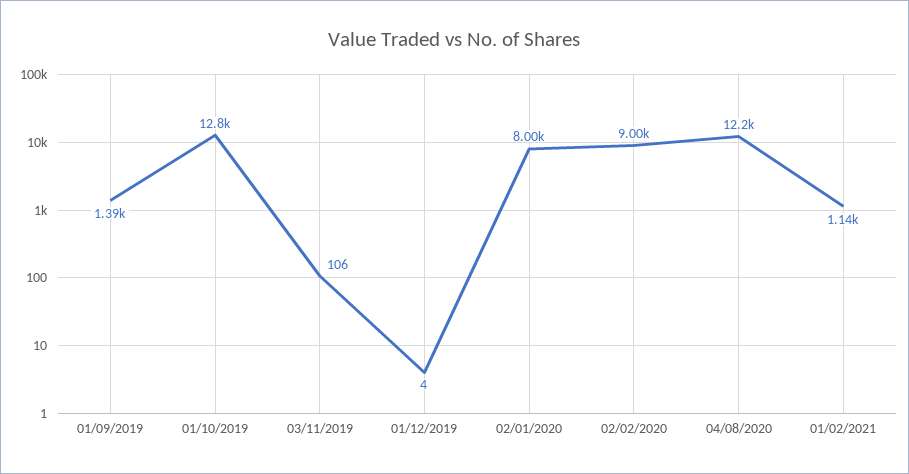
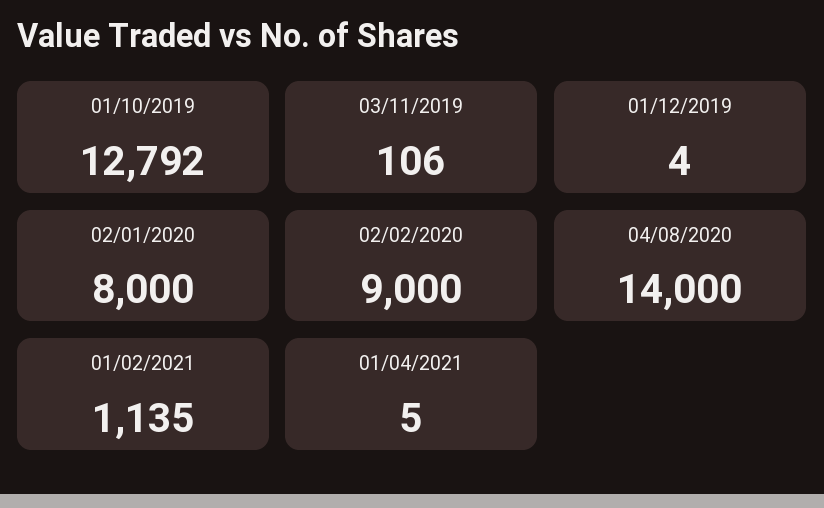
01/09/2019: 1390 -> none
04/08/2020: 12200 -> 14000
01/04/2021: none -> 5

